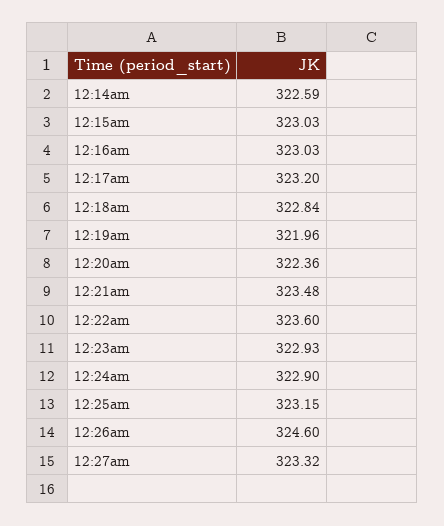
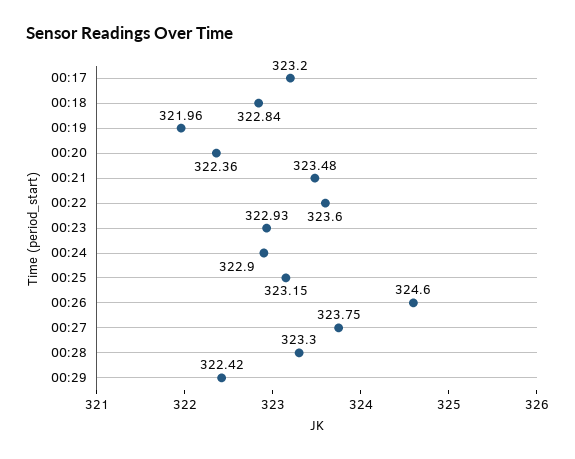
12:14am: 322.59 -> none
12:15am: 323.03 -> none
12:16am: 323.03 -> none
12:27am: 323.32 -> 323.75
00:28: none -> 323.3
00:29: none -> 322.42

